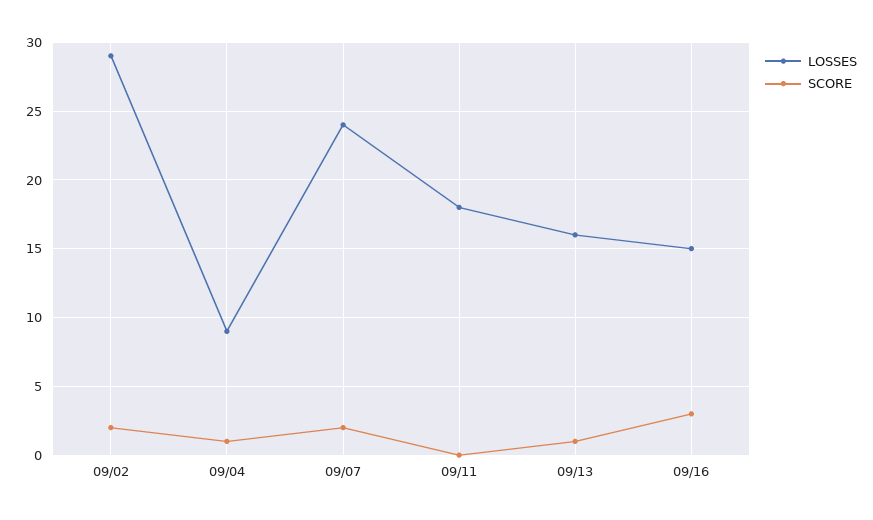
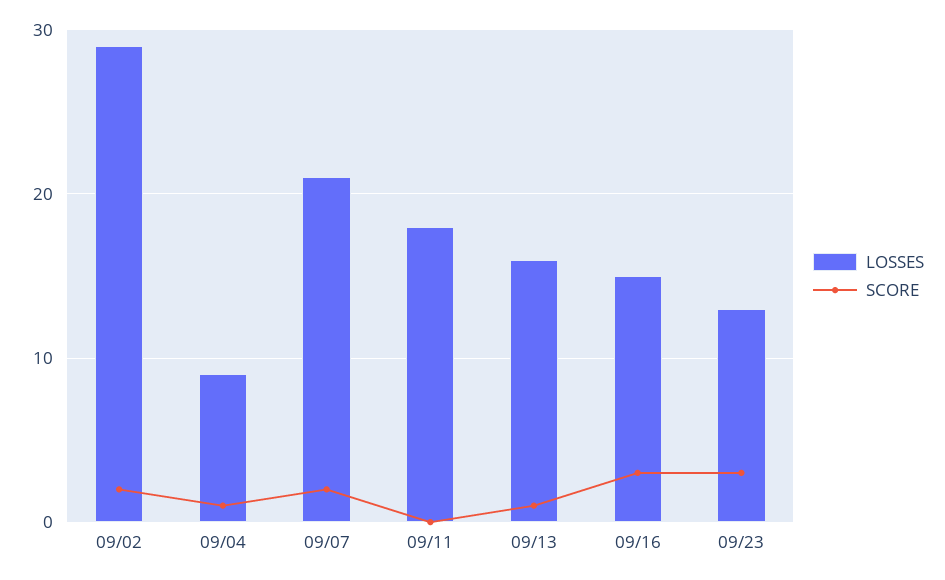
LOSSES, 09/07: 24 -> 21
LOSSES, 09/23: none -> 13
SCORE, 09/23: none -> 3

